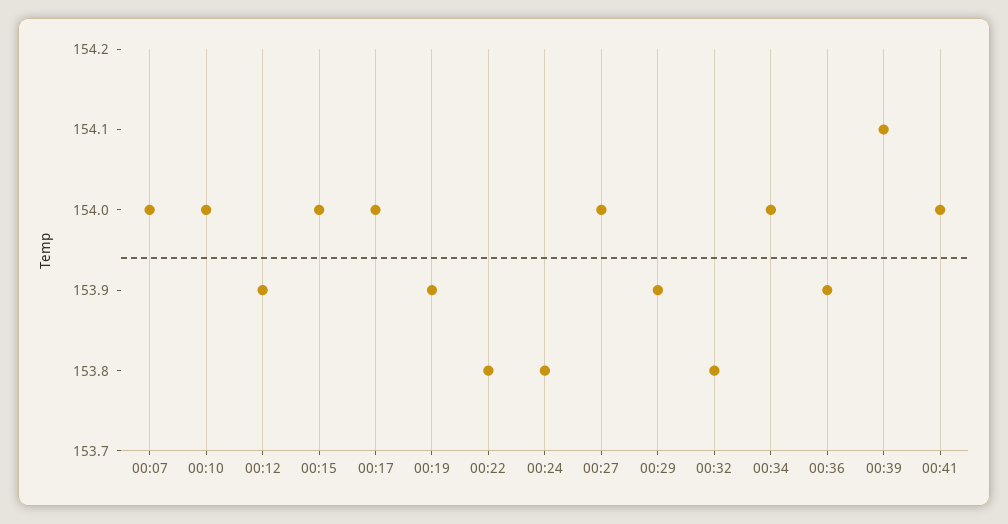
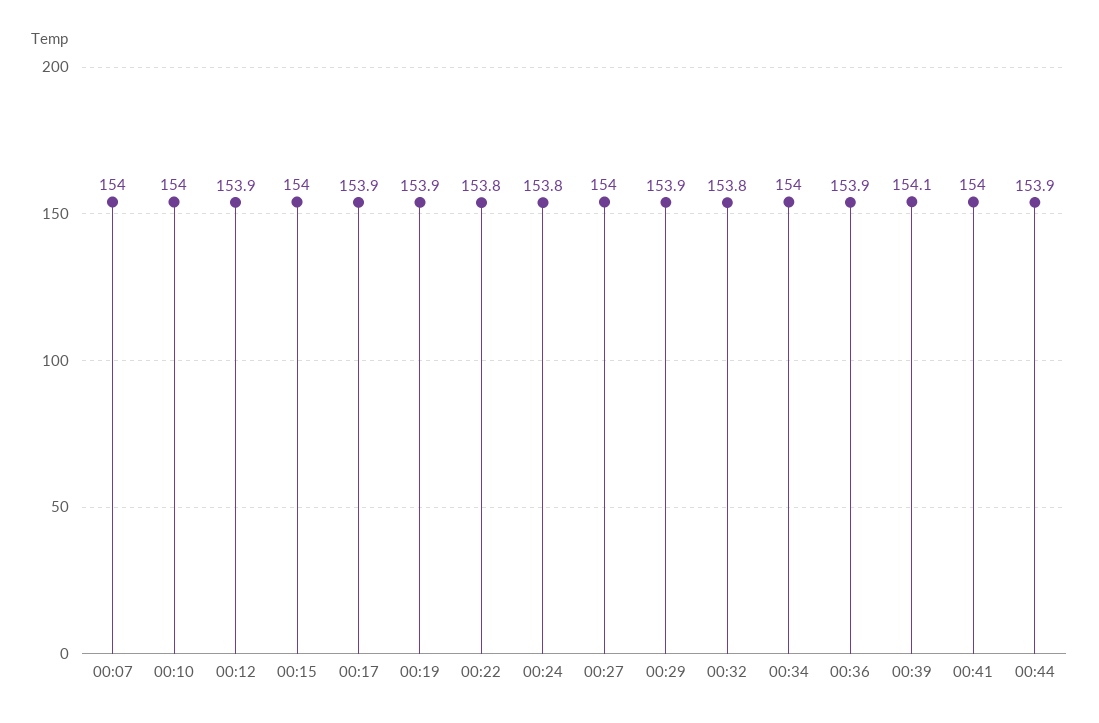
00:17: 154 -> 153.9
00:44: none -> 153.9

